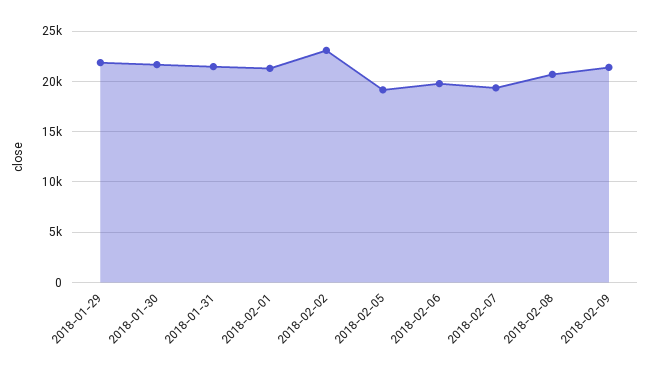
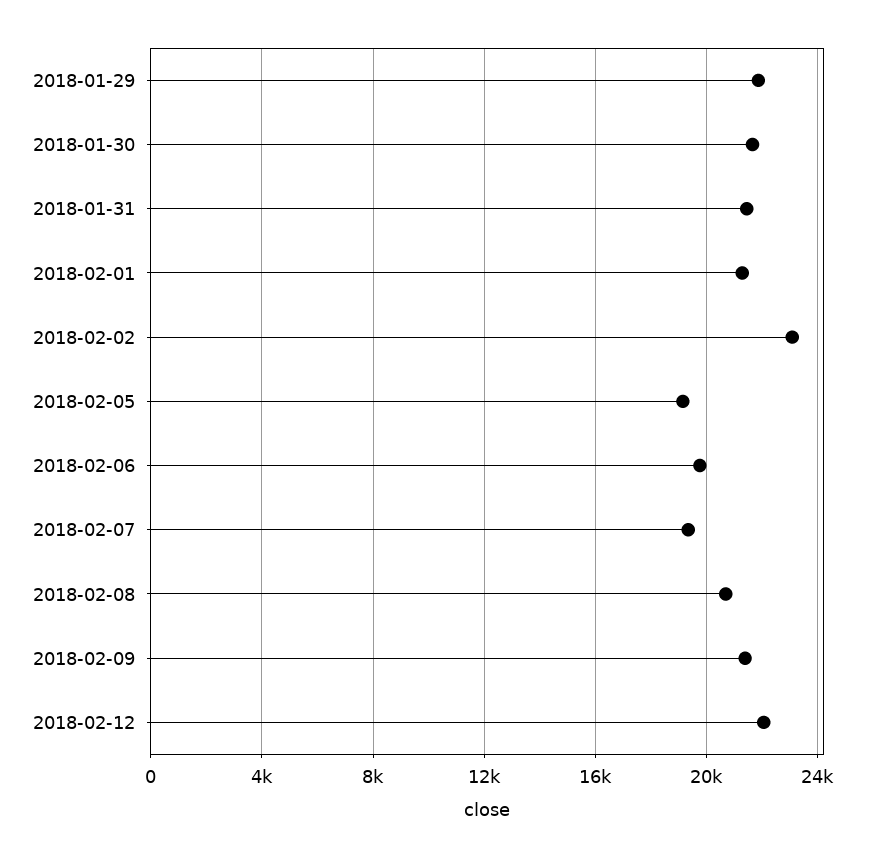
2018-02-12: none -> 22000

